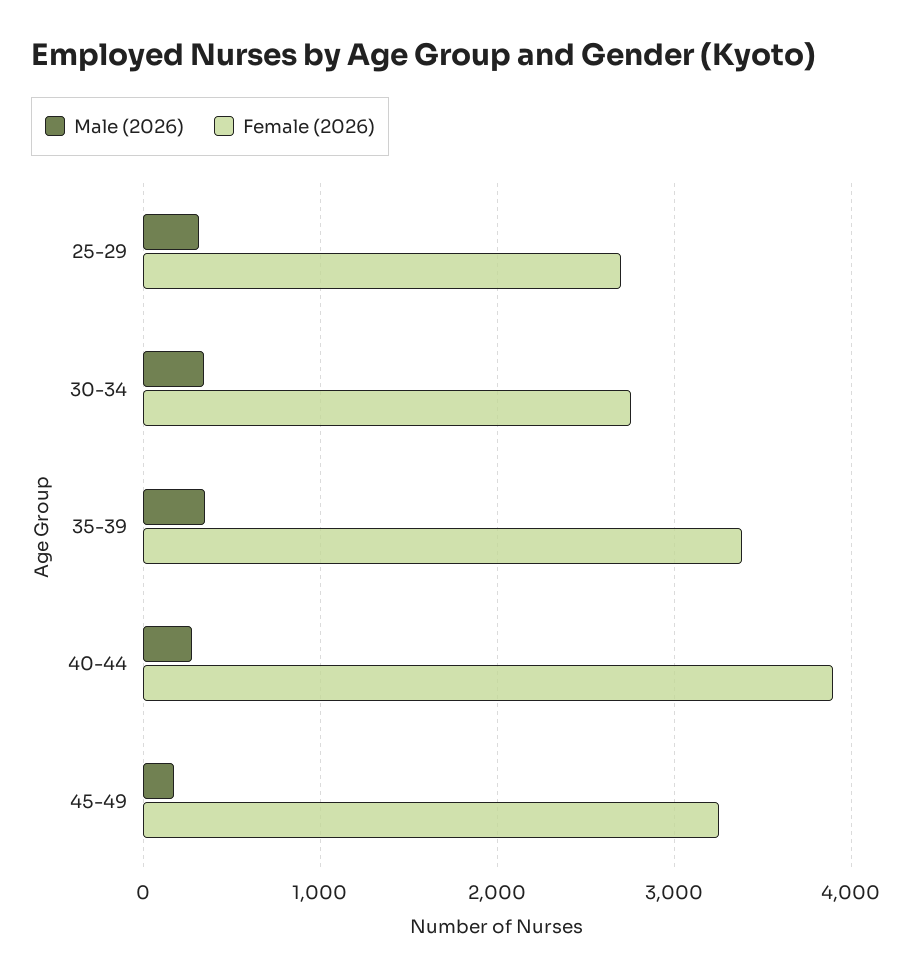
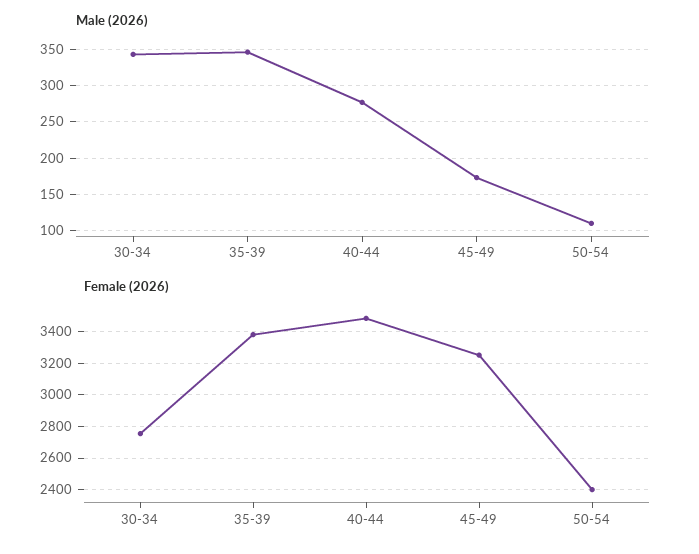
Male (2026), 25-29: 300 -> none
Female (2026), 25-29: 2700 -> none
Female (2026), 40-44: 3900 -> 3500
Male (2026), 50-54: none -> 110
Female (2026), 50-54: none -> 2400

